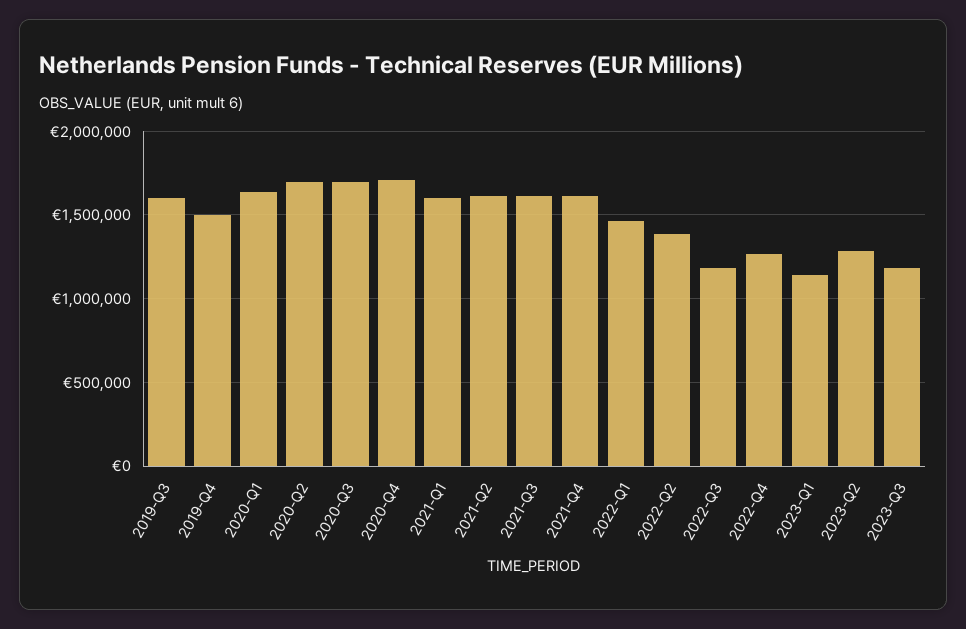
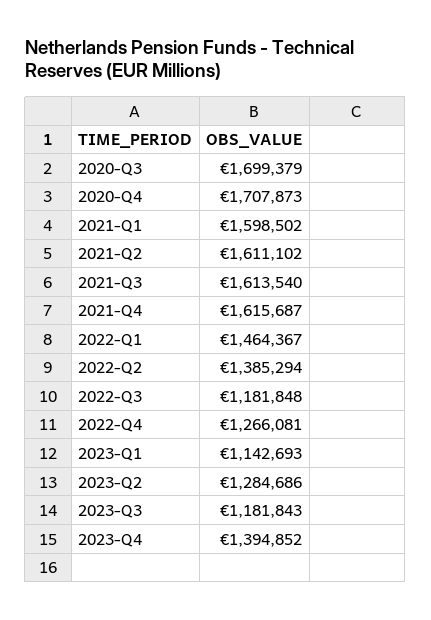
2019-Q3: 1600000 -> none
2019-Q4: 1500000 -> none
2020-Q1: 1650000 -> none
2020-Q2: 1700000 -> none
2023-Q4: none -> 1394852

